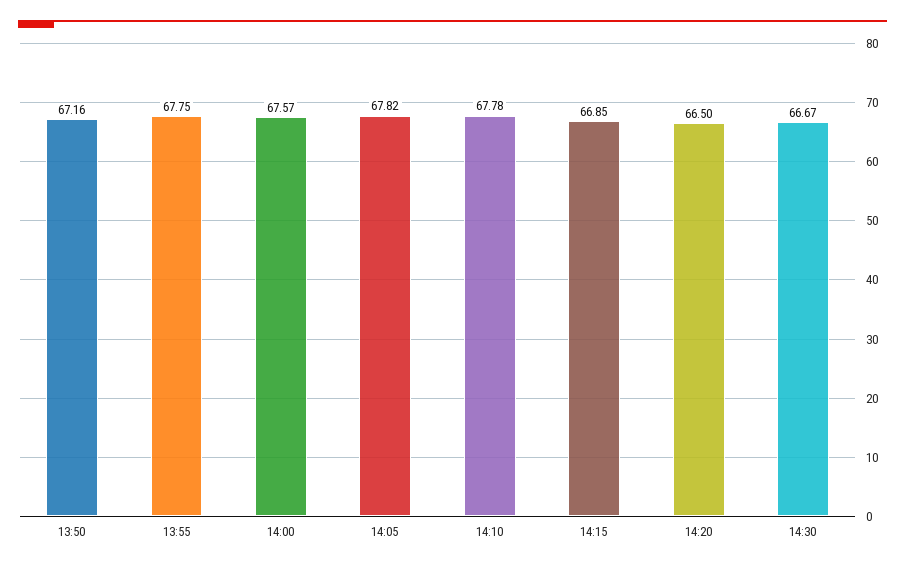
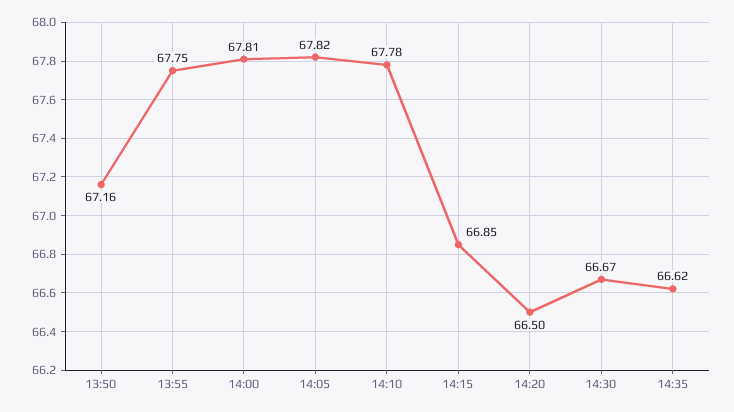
14:00: 67.57 -> 67.81
14:35: none -> 66.62

